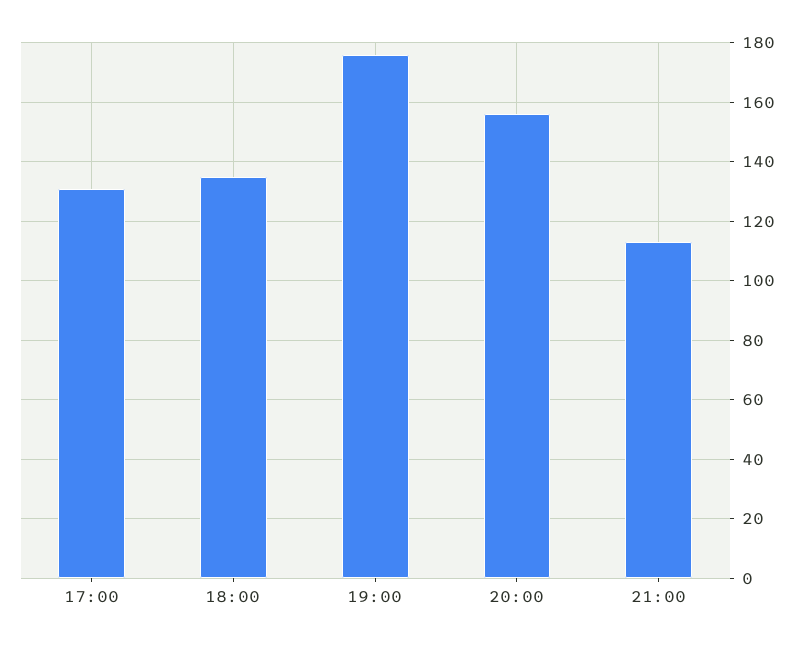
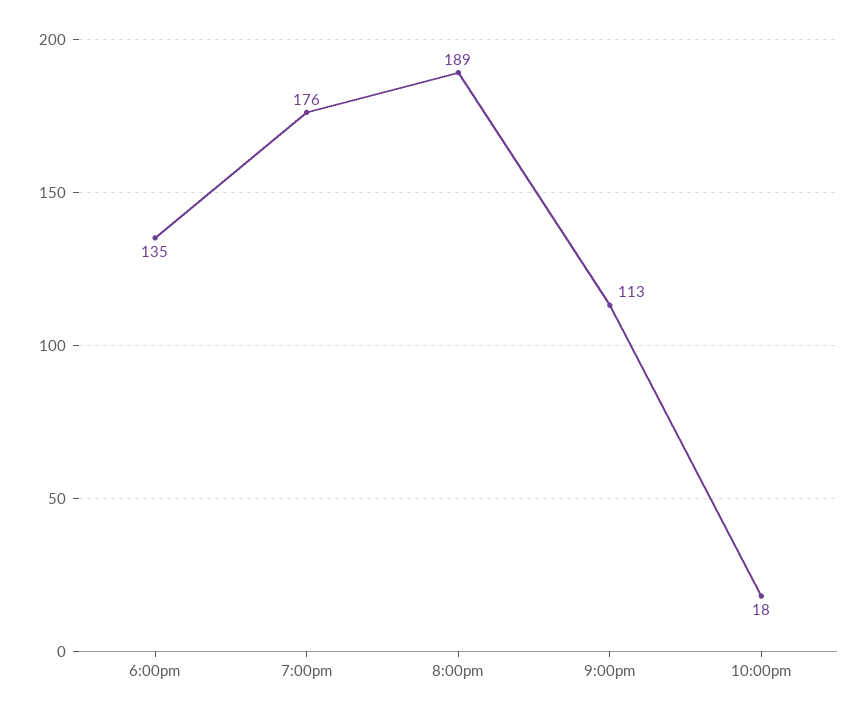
17:00: 130 -> none
20:00: 155 -> 189
10:00pm: none -> 18

